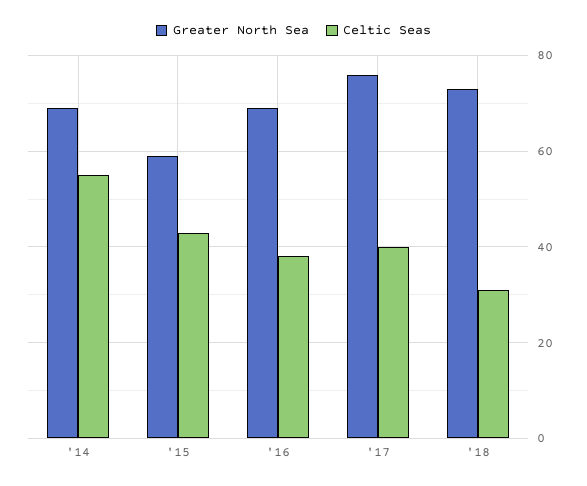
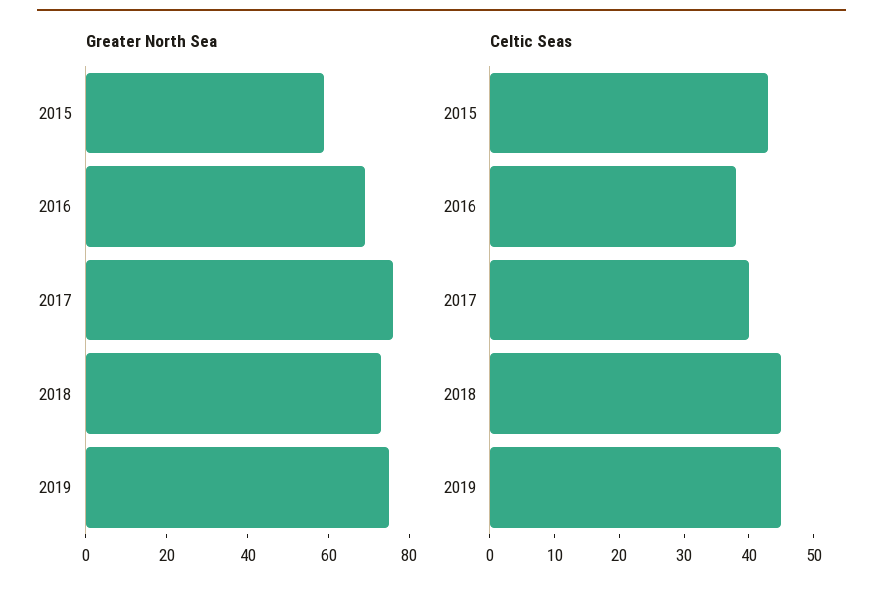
Greater North Sea, '14: 70 -> none
Celtic Seas, '14: 55 -> none
Celtic Seas, '18: 30 -> 45
Greater North Sea, 2019: none -> 75
Celtic Seas, 2019: none -> 45

